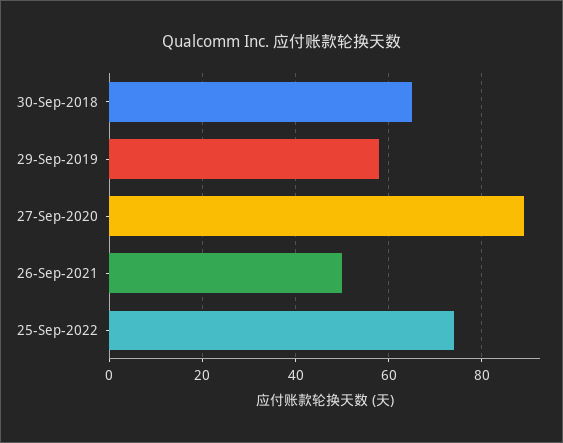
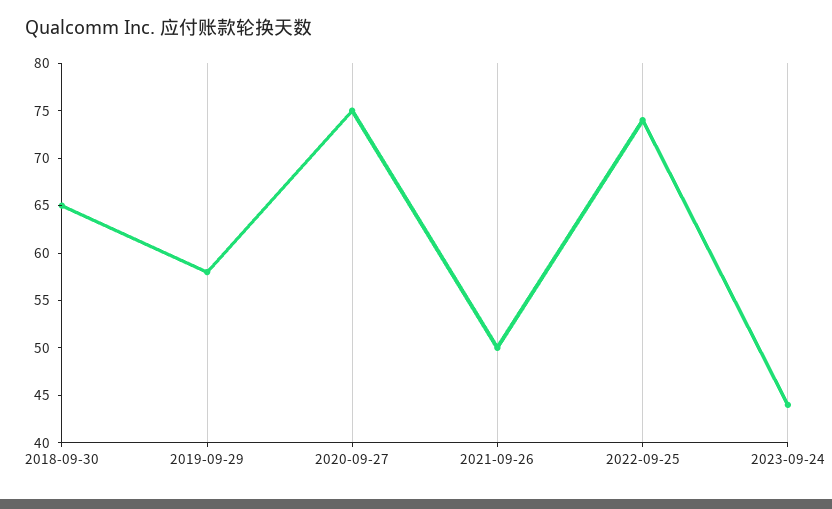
27-Sep-2020: 90 -> 75
2023-09-24: none -> 44

